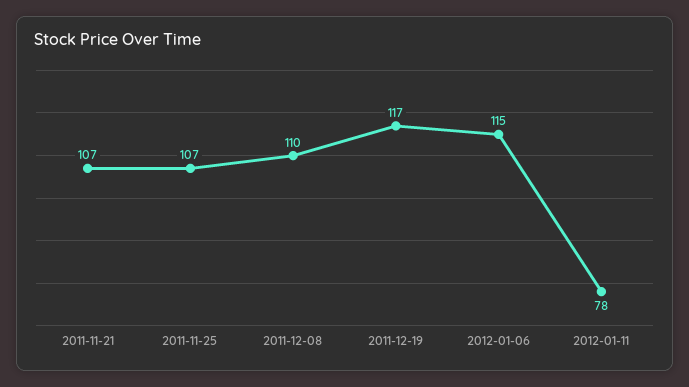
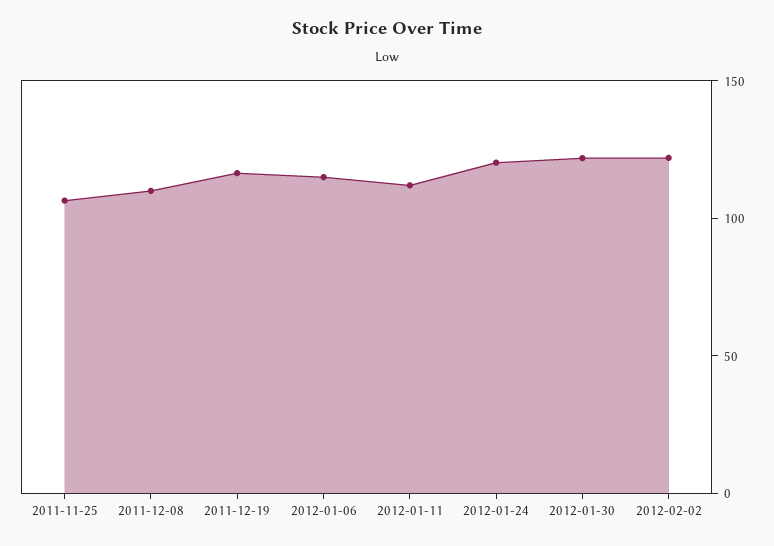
2011-11-21: 107 -> none
2012-01-11: 78 -> 110
2012-01-24: none -> 120
2012-01-30: none -> 120
2012-02-02: none -> 120

